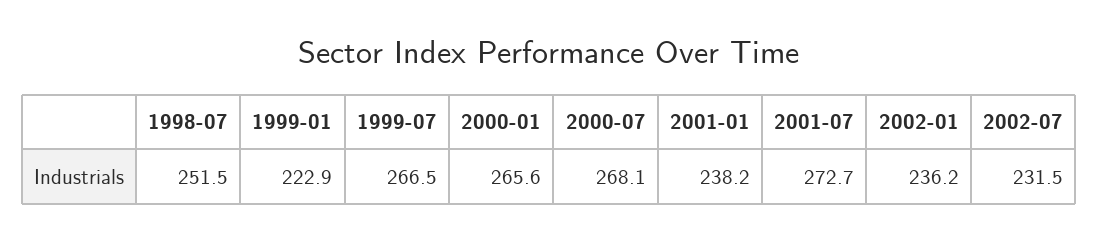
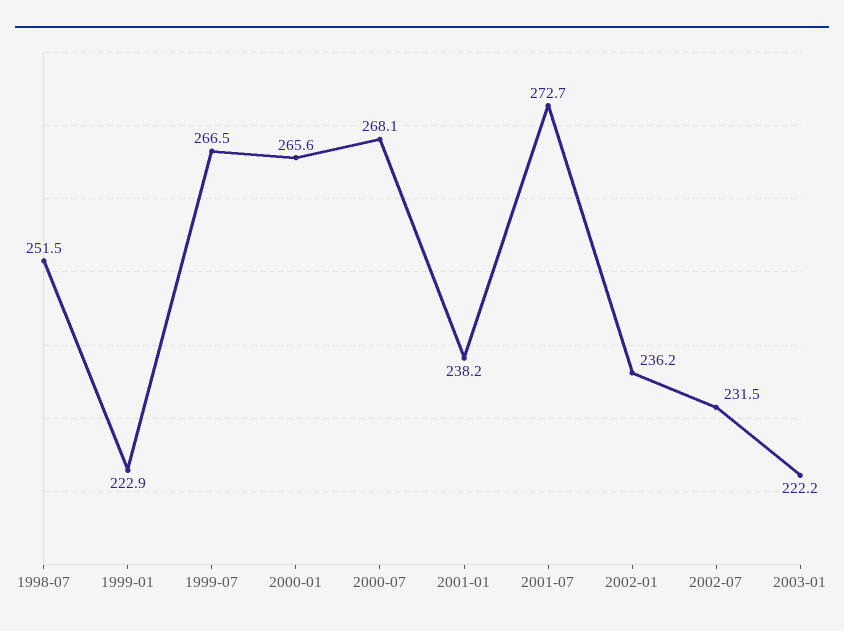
2003-01: none -> 222.2

